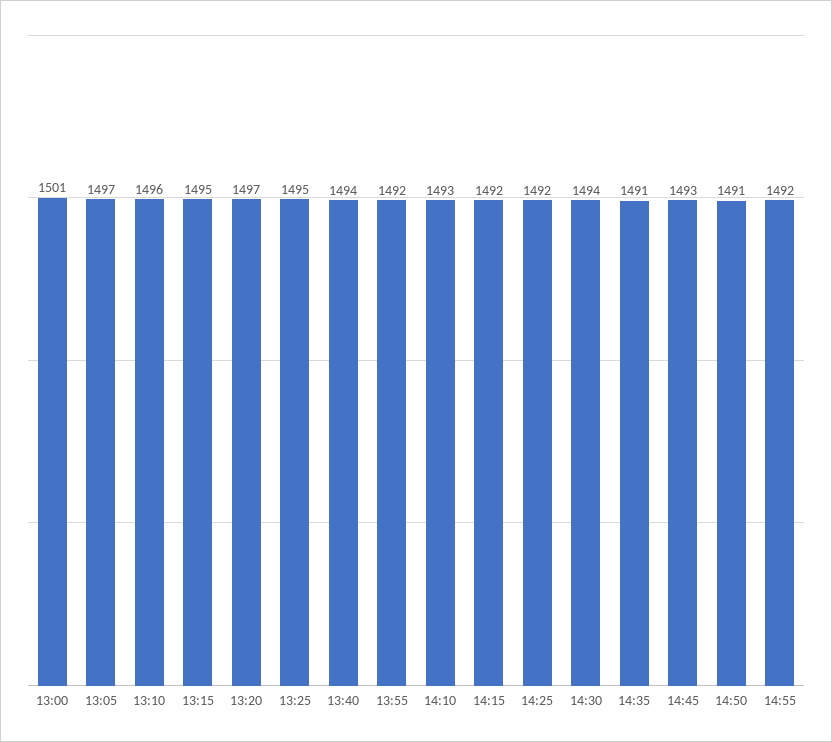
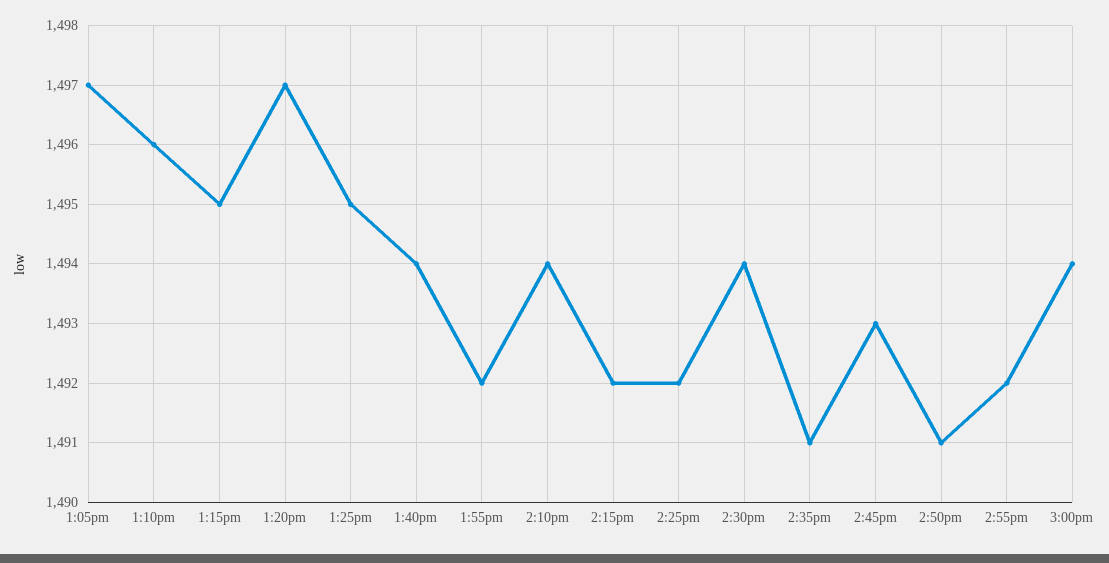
13:00: 1501 -> none
14:10: 1493 -> 1494
3:00pm: none -> 1494

